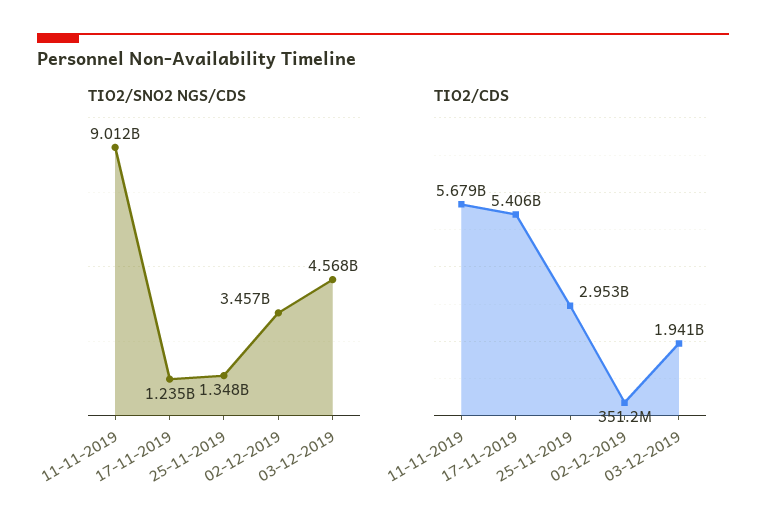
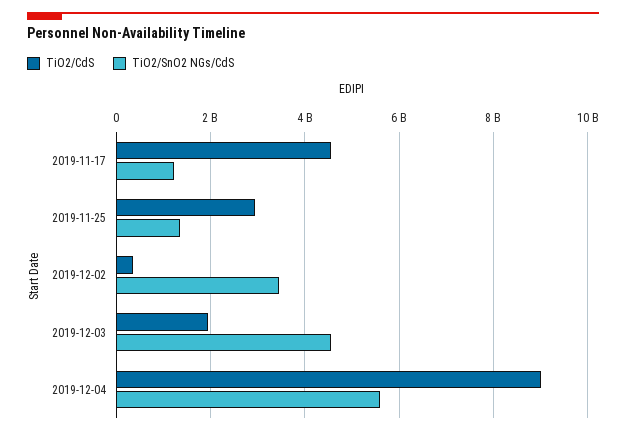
TIO2/SNO2 NGS/CDS, 11-11-2019: 9012000000 -> none
TIO2/CDS, 11-11-2019: 5679000000 -> none
TIO2/CDS, 17-11-2019: 5406000000 -> 4600000000
TIO2/CDS, 2019-12-04: none -> 9000000000
TIO2/SNO2 NGS/CDS, 2019-12-04: none -> 5600000000

